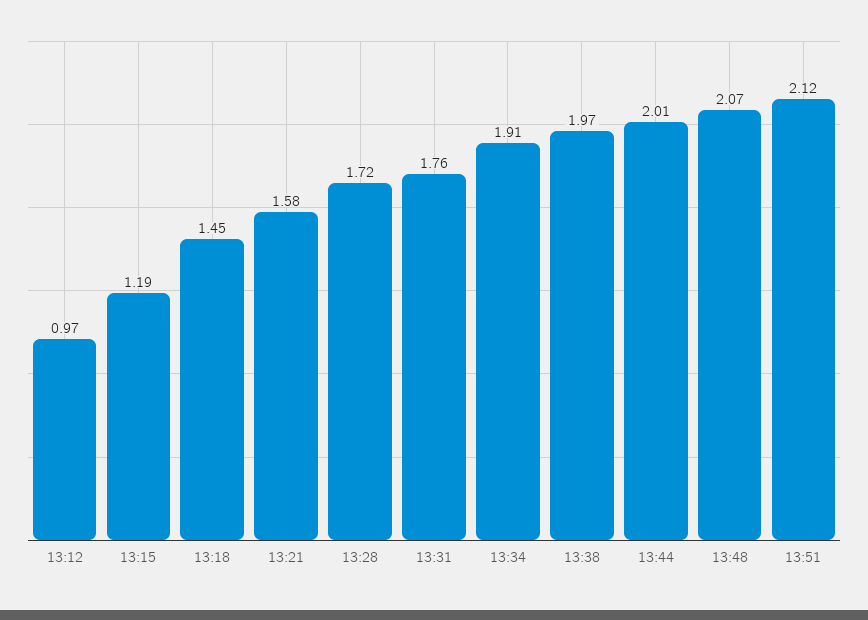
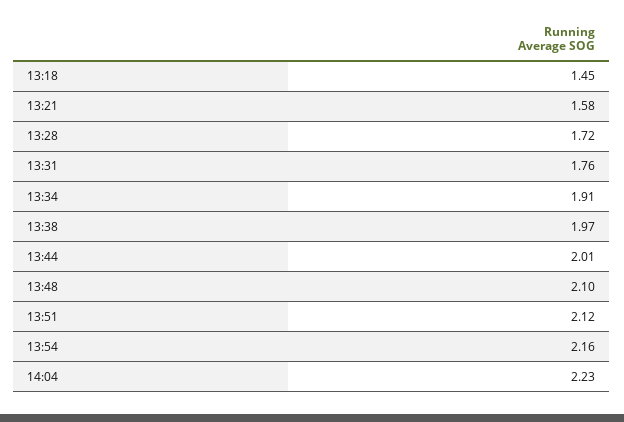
13:12: 0.97 -> none
13:15: 1.19 -> none
13:48: 2.07 -> 2.1
13:54: none -> 2.16
14:04: none -> 2.23

